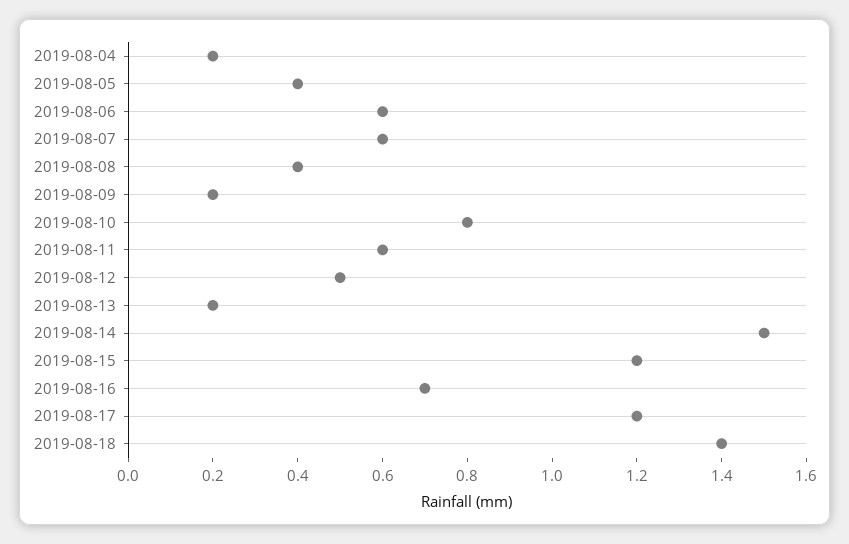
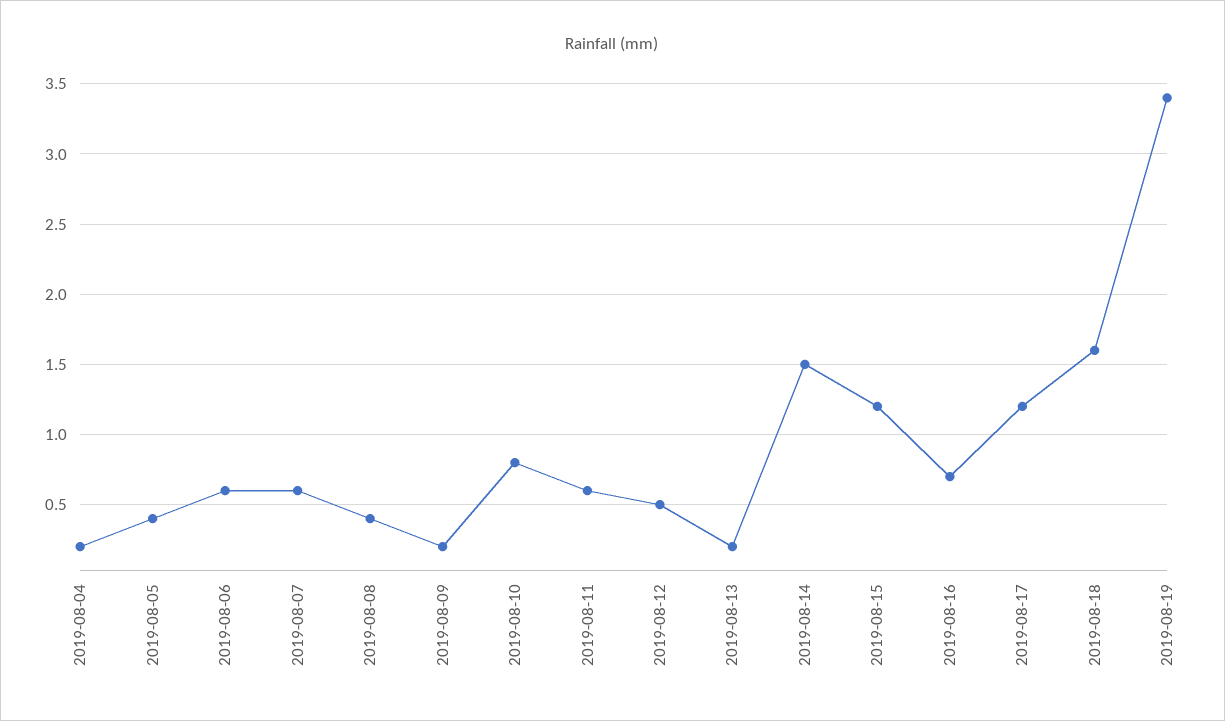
2019-08-18: 1.4 -> 1.6
2019-08-19: none -> 3.4

